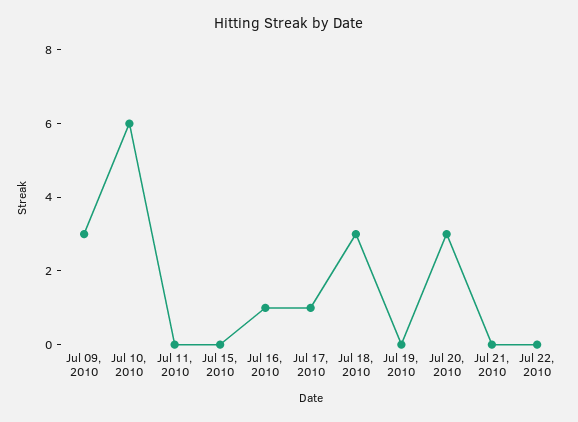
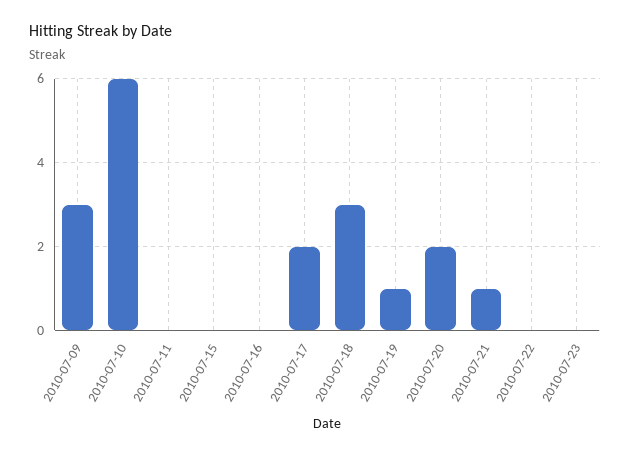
Jul 16, 2010: 1 -> 0
Jul 17, 2010: 1 -> 2
Jul 19, 2010: 0 -> 1
Jul 20, 2010: 3 -> 2
Jul 21, 2010: 0 -> 1
2010-07-23: none -> 0

